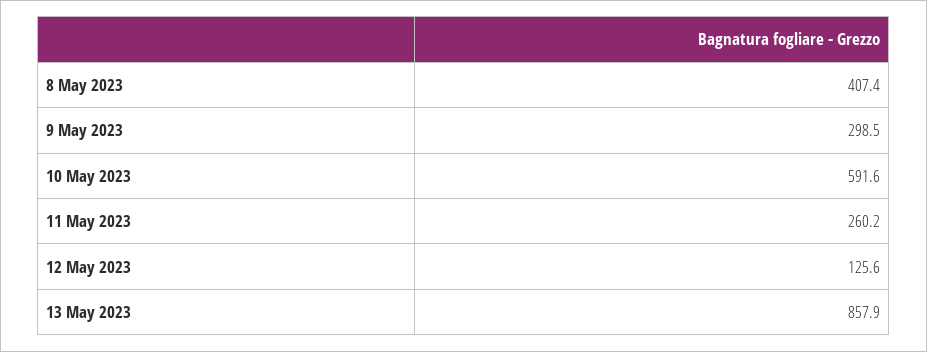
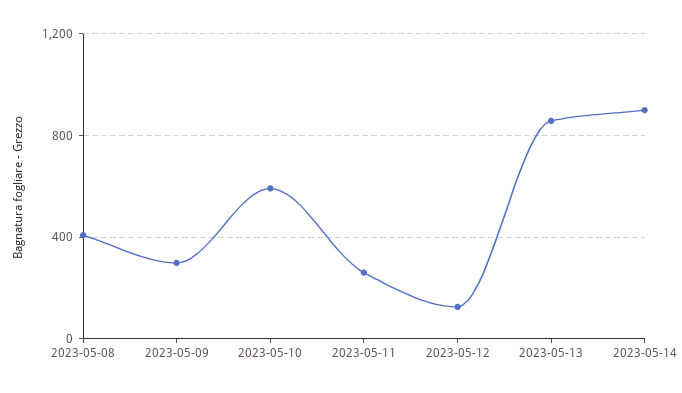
2023-05-14: none -> 900

